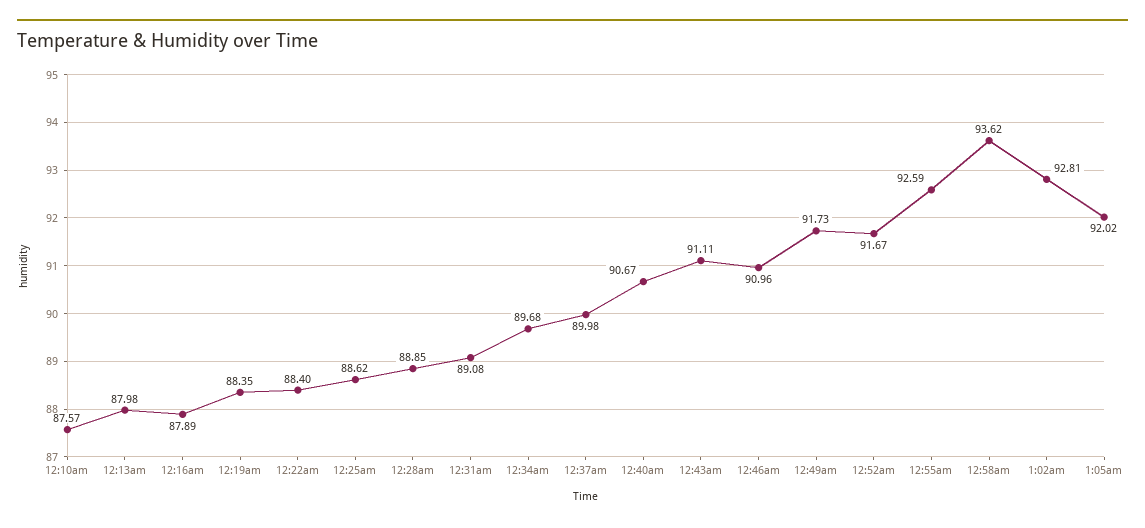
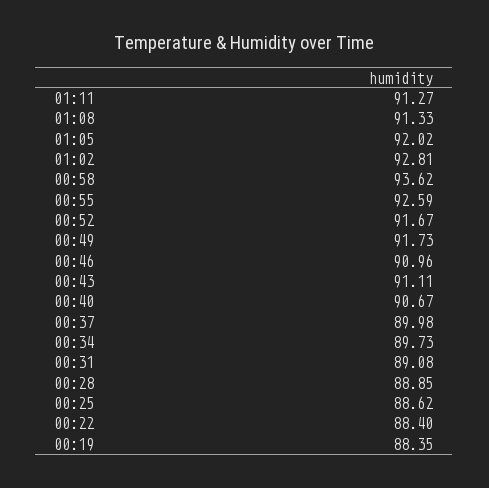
12:10am: 87.57 -> none
12:13am: 87.98 -> none
12:16am: 87.89 -> none
12:34am: 89.68 -> 89.73
01:11: none -> 91.27
01:08: none -> 91.33

